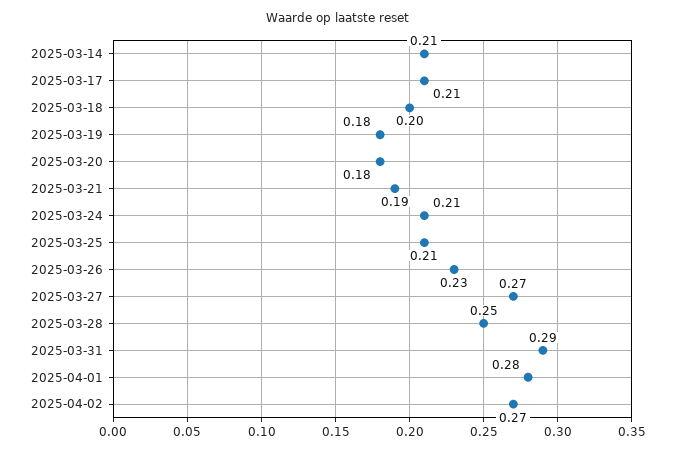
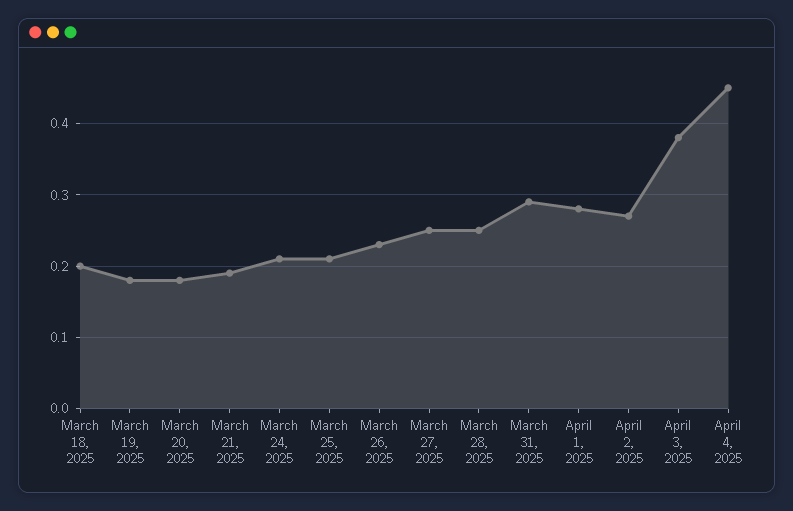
2025-03-14: 0.21 -> none
2025-03-17: 0.21 -> none
2025-03-27: 0.27 -> 0.25
April 3, 2025: none -> 0.38
April 4, 2025: none -> 0.45

